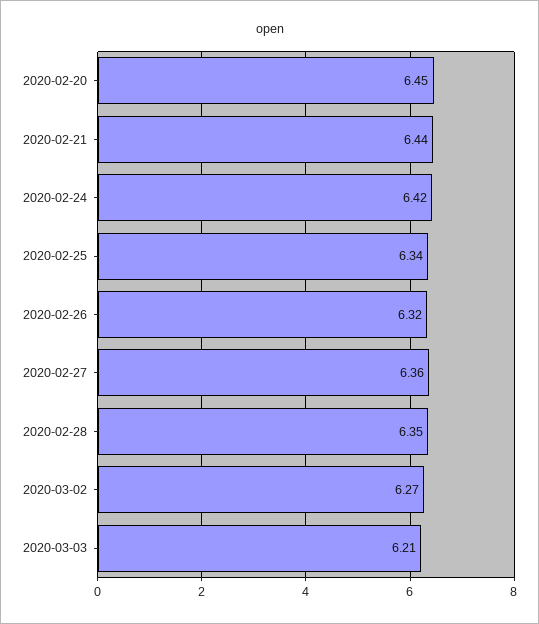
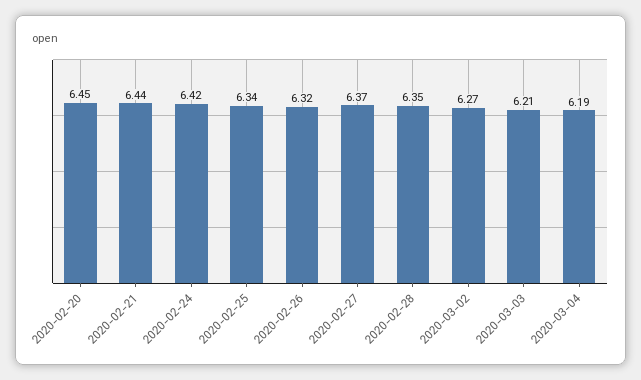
2020-02-27: 6.36 -> 6.37
2020-03-04: none -> 6.19

